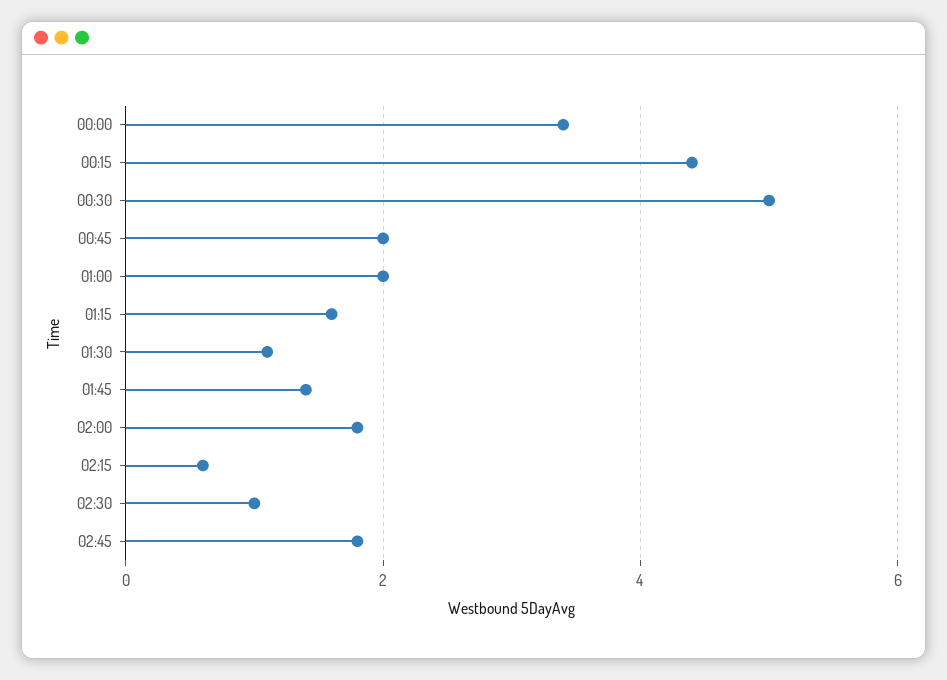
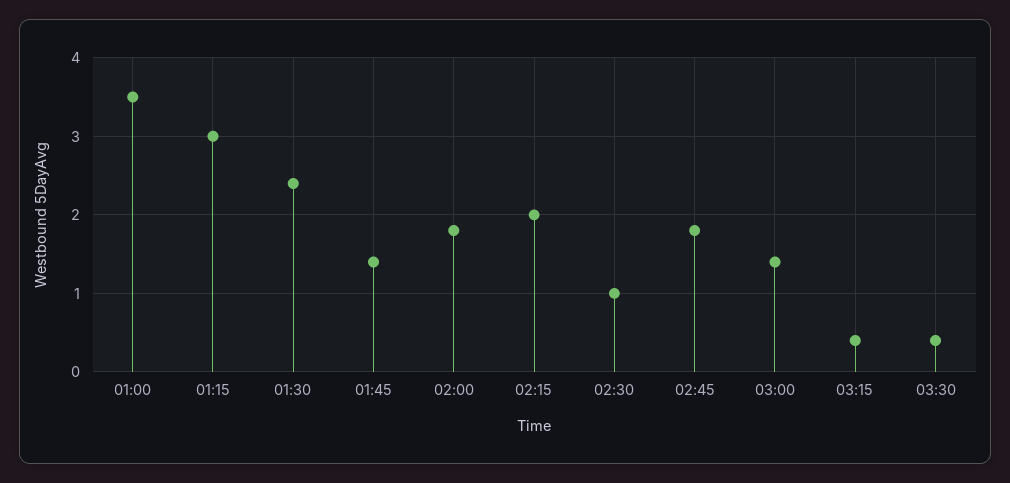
00:00: 3.5 -> none
00:15: 4.5 -> none
00:30: 5 -> none
00:45: 2 -> none
01:00: 2 -> 3.5
01:15: 1.5 -> 3
01:30: 1 -> 2.4
02:15: 0.5 -> 2
03:00: none -> 1.4
03:15: none -> 0.4
03:30: none -> 0.4

